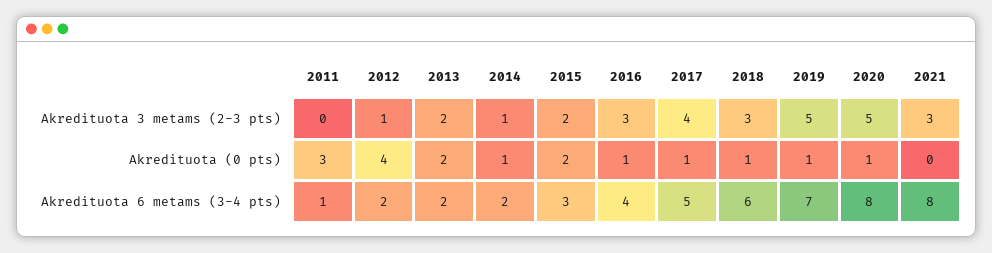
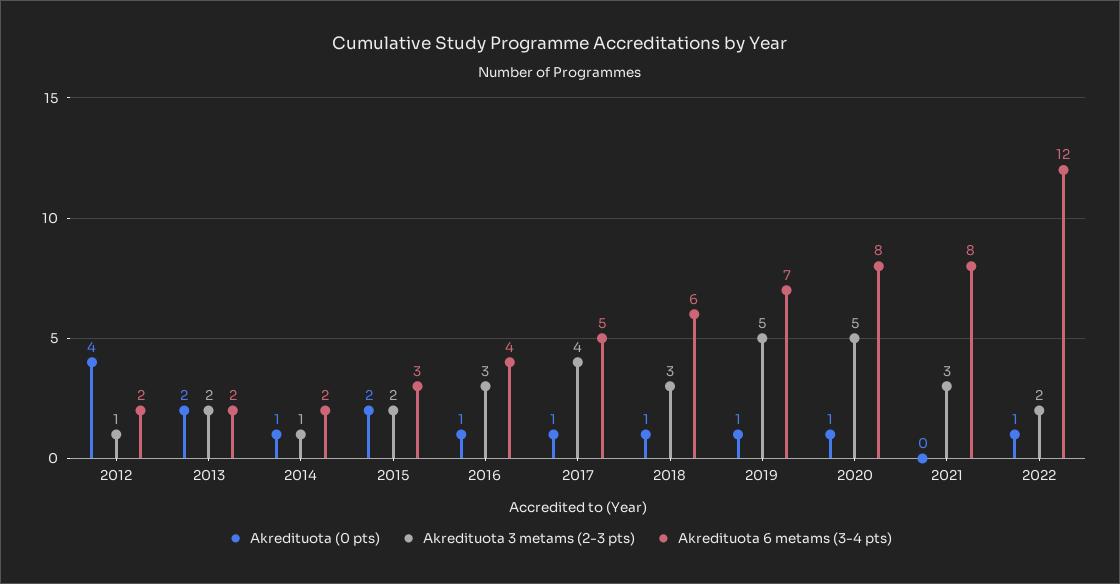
Akredituota 3 metams (2-3 pts), 2011: 0 -> none
Akredituota (0 pts), 2011: 3 -> none
Akredituota 6 metams (3-4 pts), 2011: 1 -> none
Akredituota (0 pts), 2022: none -> 1
Akredituota 3 metams (2-3 pts), 2022: none -> 2
Akredituota 6 metams (3-4 pts), 2022: none -> 12

